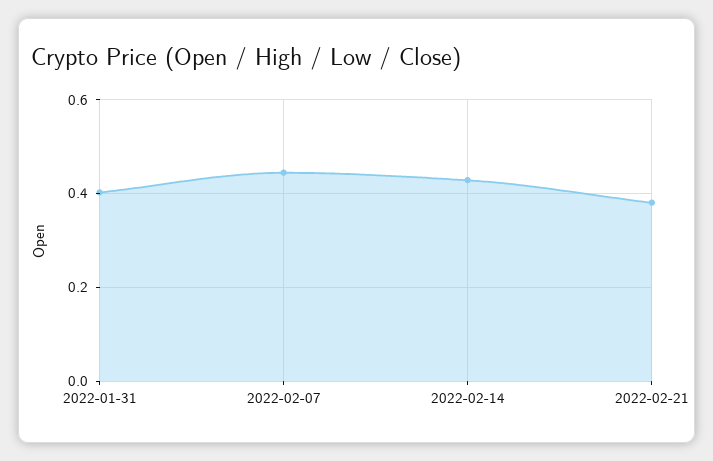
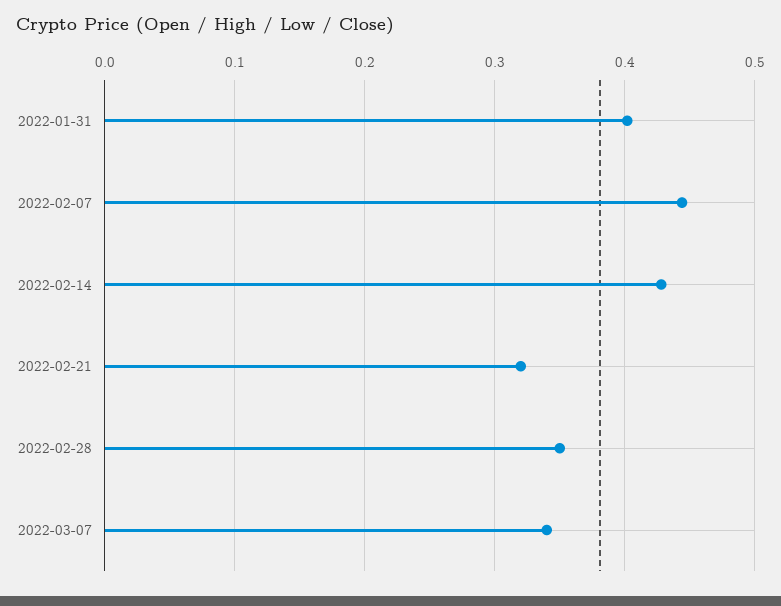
2022-02-21: 0.38 -> 0.32
2022-02-28: none -> 0.35
2022-03-07: none -> 0.34

